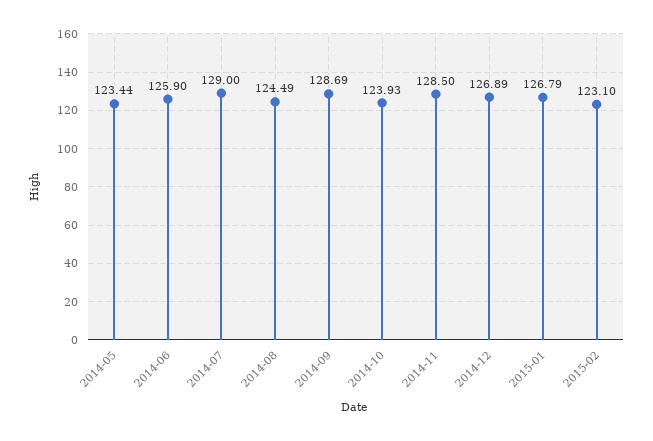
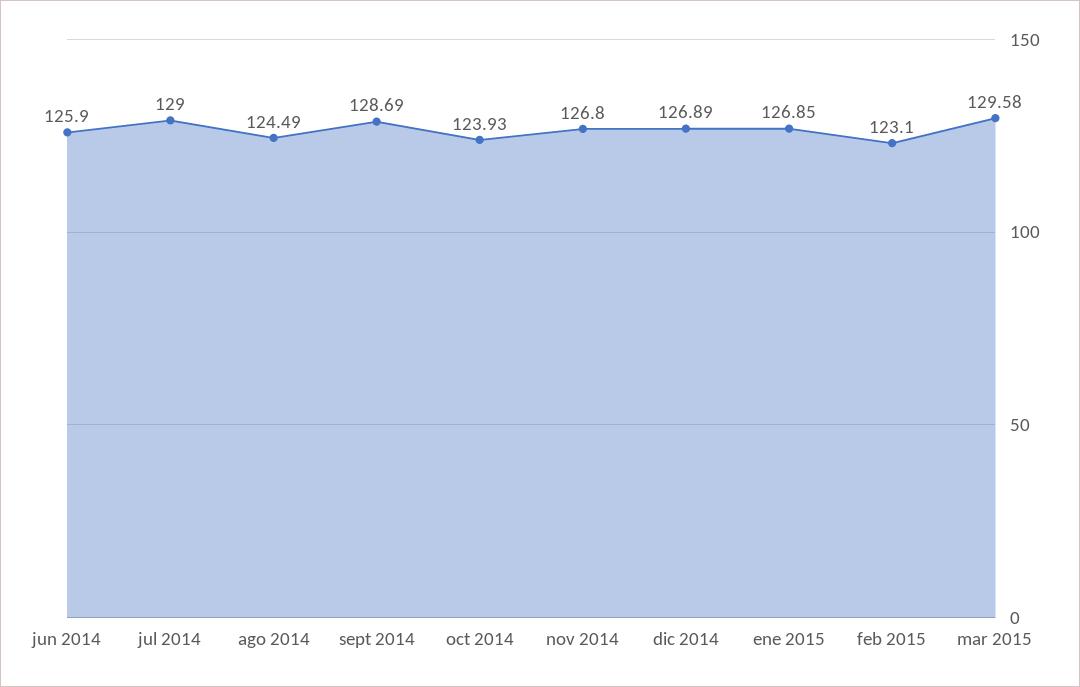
2014-05: 123.44 -> none
2014-11: 128.5 -> 126.8
2015-01: 126.79 -> 126.85
mar 2015: none -> 129.58

